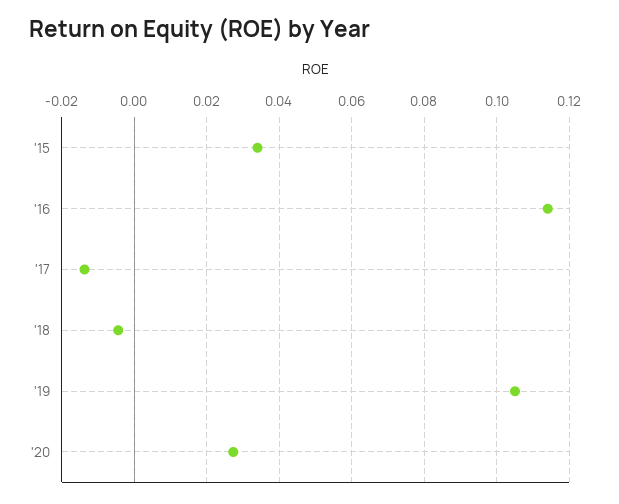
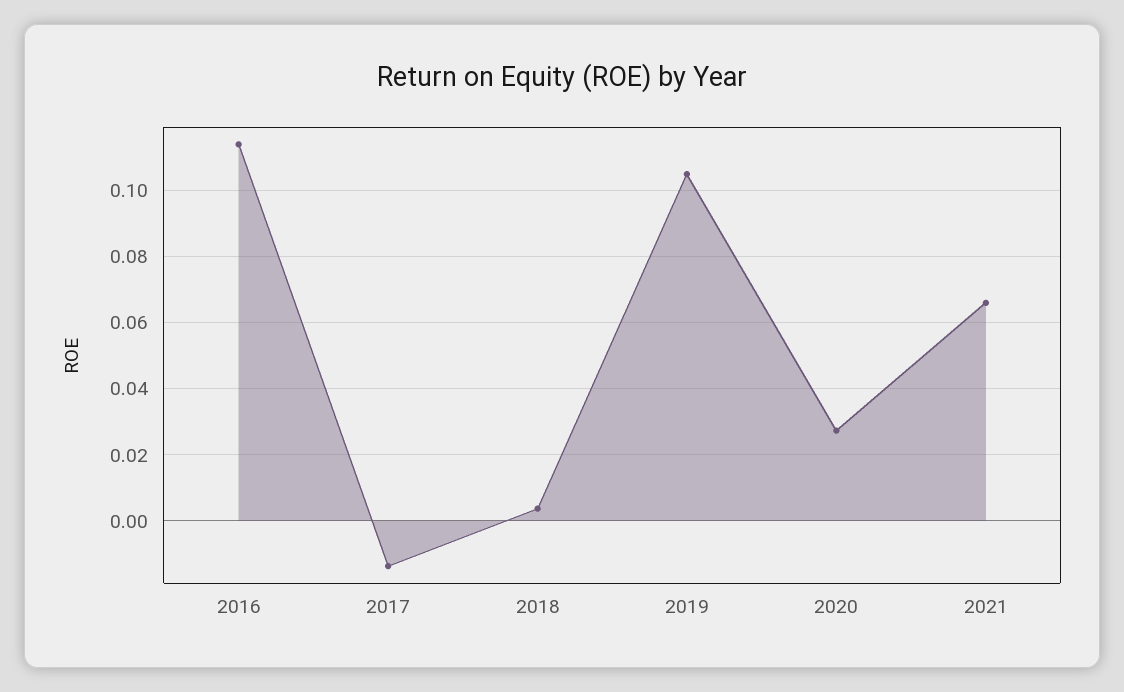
'15: 0.034 -> none
'18: -0.004 -> 0.004
2021: none -> 0.066

